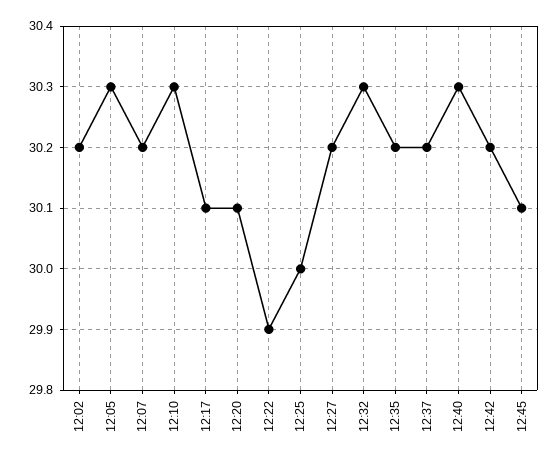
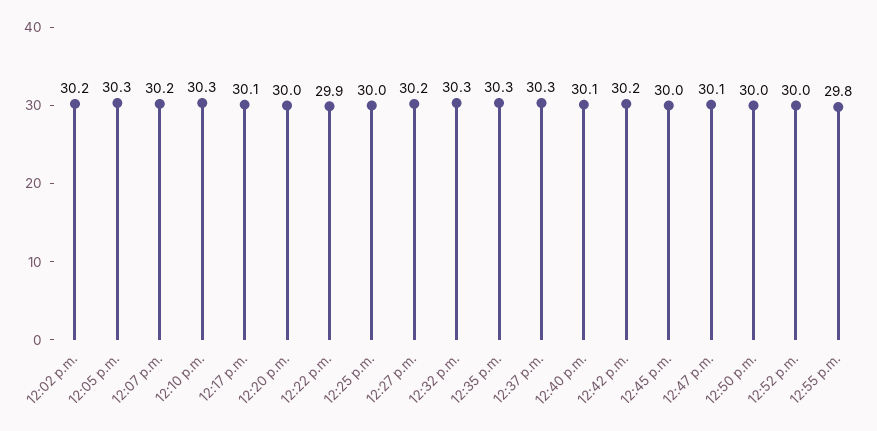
12:20: 30.1 -> 30
12:35: 30.2 -> 30.3
12:37: 30.2 -> 30.3
12:40: 30.3 -> 30.1
12:45: 30.1 -> 30
12:47 p.m.: none -> 30.1
12:50 p.m.: none -> 30
12:52 p.m.: none -> 30
12:55 p.m.: none -> 29.8

